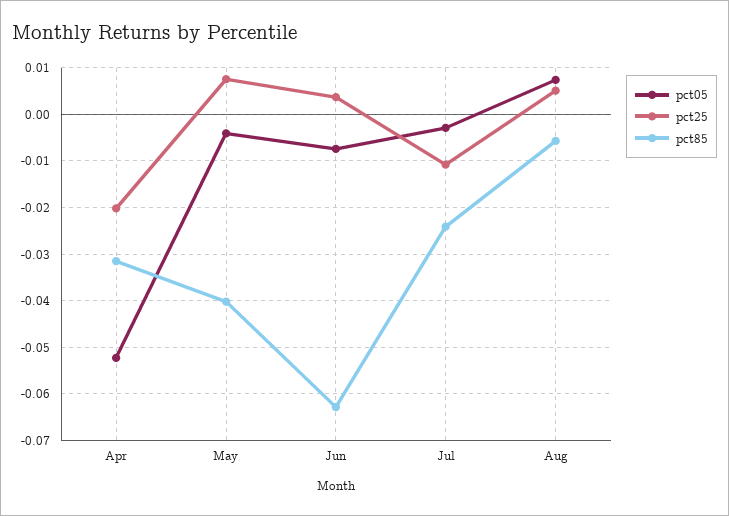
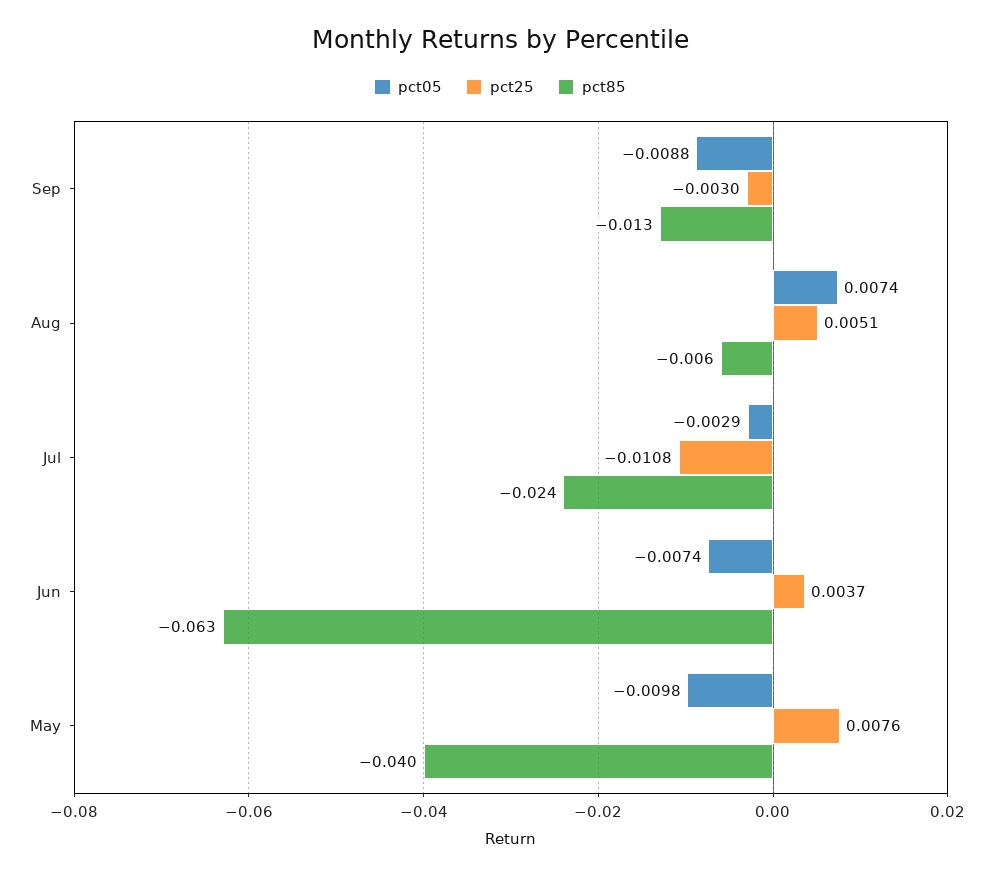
pct05, Apr: -0.052 -> none
pct25, Apr: -0.02 -> none
pct85, Apr: -0.032 -> none
pct05, May: -0.004 -> -0.0098
pct05, Sep: none -> -0.0088
pct25, Sep: none -> -0.003
pct85, Sep: none -> -0.013

